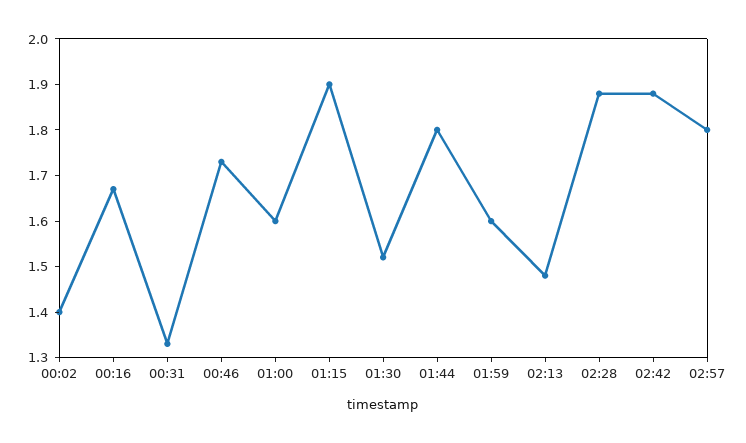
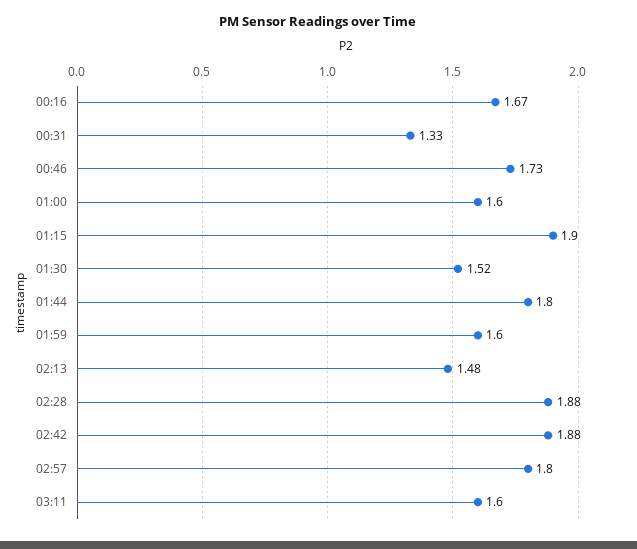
00:02: 1.4 -> none
03:11: none -> 1.6

